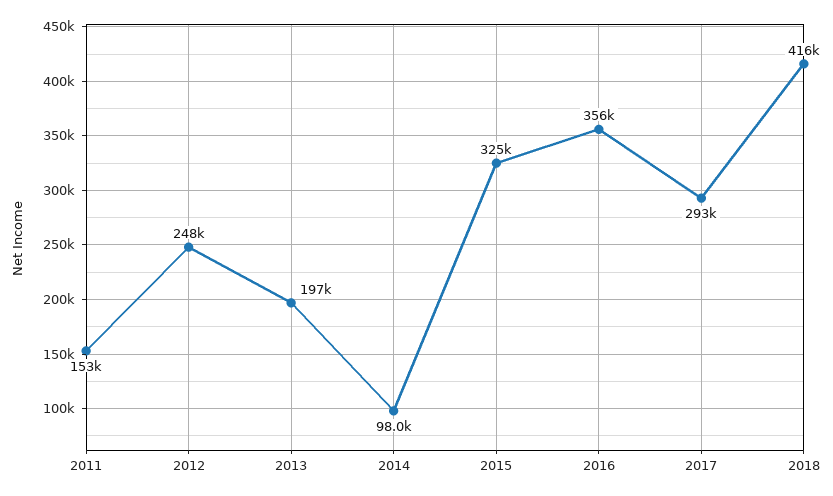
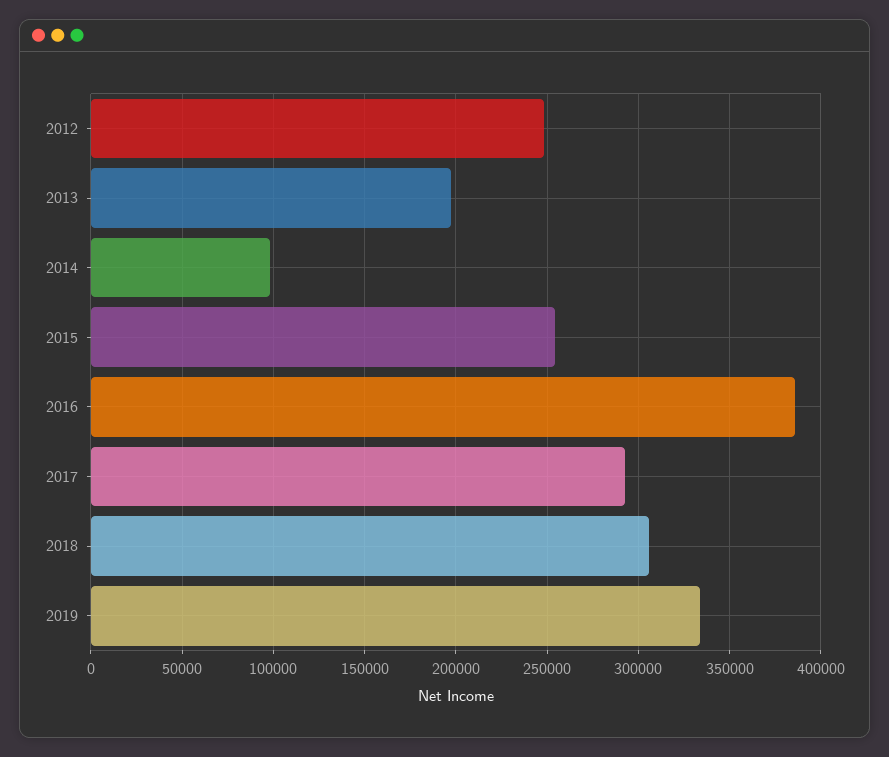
2011: 153000 -> none
2015: 325000 -> 255000
2016: 356000 -> 385000
2018: 416000 -> 305000
2019: none -> 335000

